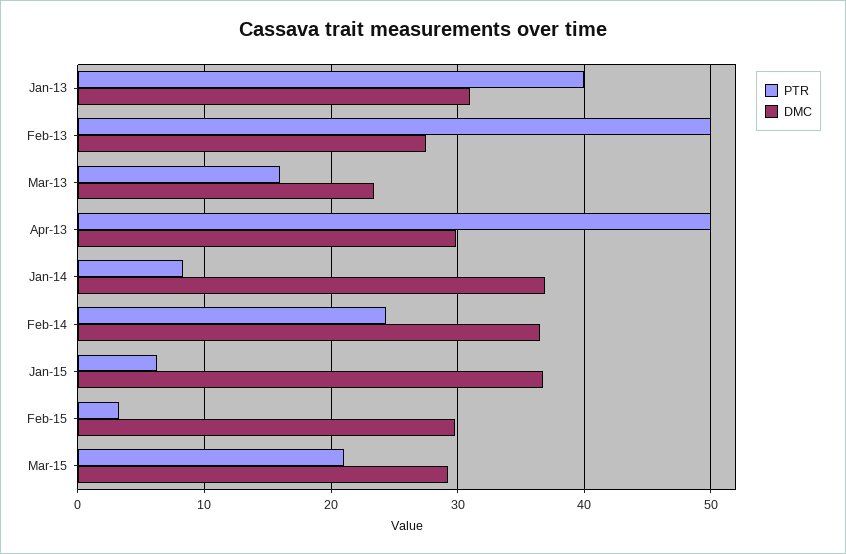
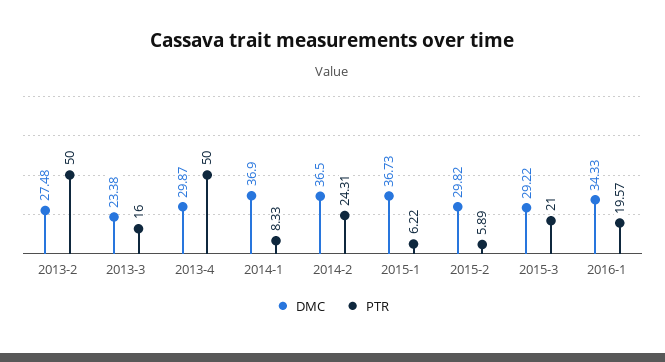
PTR, Jan-13: 40 -> none
DMC, Jan-13: 31 -> none
PTR, Feb-15: 3 -> 5.89
DMC, 2016-1: none -> 34.33
PTR, 2016-1: none -> 19.57

